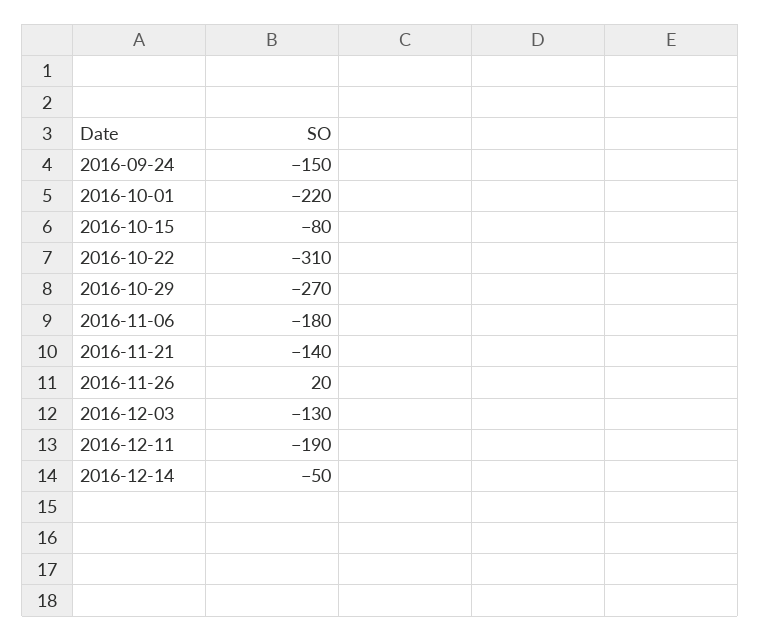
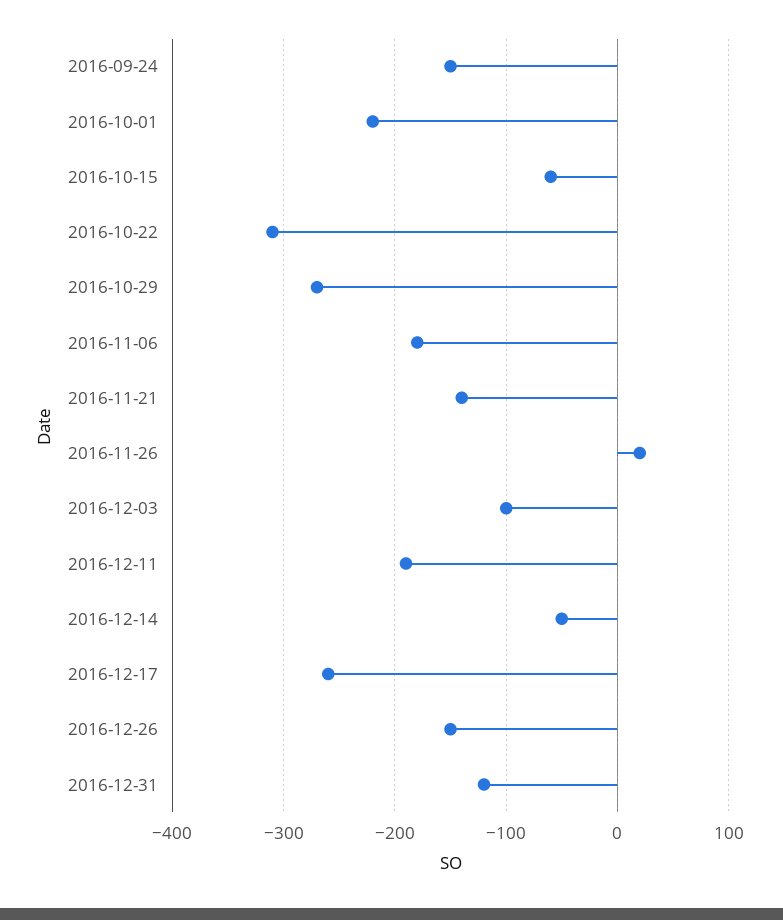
2016-10-15: -80 -> -60
2016-12-03: -130 -> -100
2016-12-17: none -> -260
2016-12-26: none -> -150
2016-12-31: none -> -120

